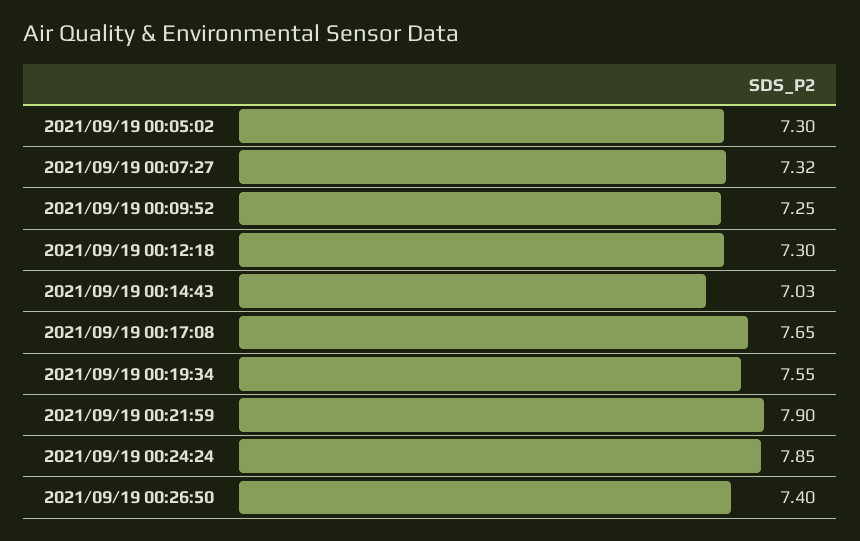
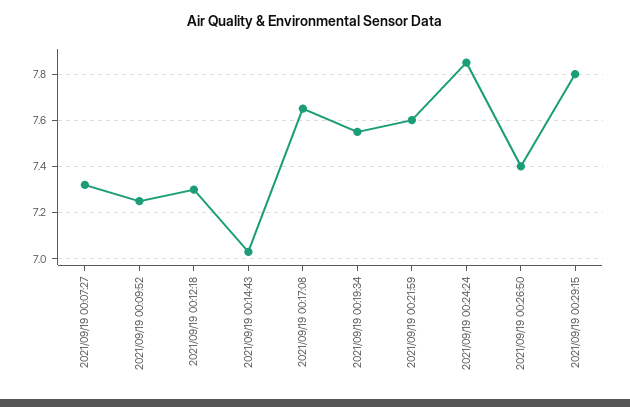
2021/09/19 00:05:02: 7.3 -> none
2021/09/19 00:21:59: 7.9 -> 7.6
2021/09/19 00:29:15: none -> 7.8

